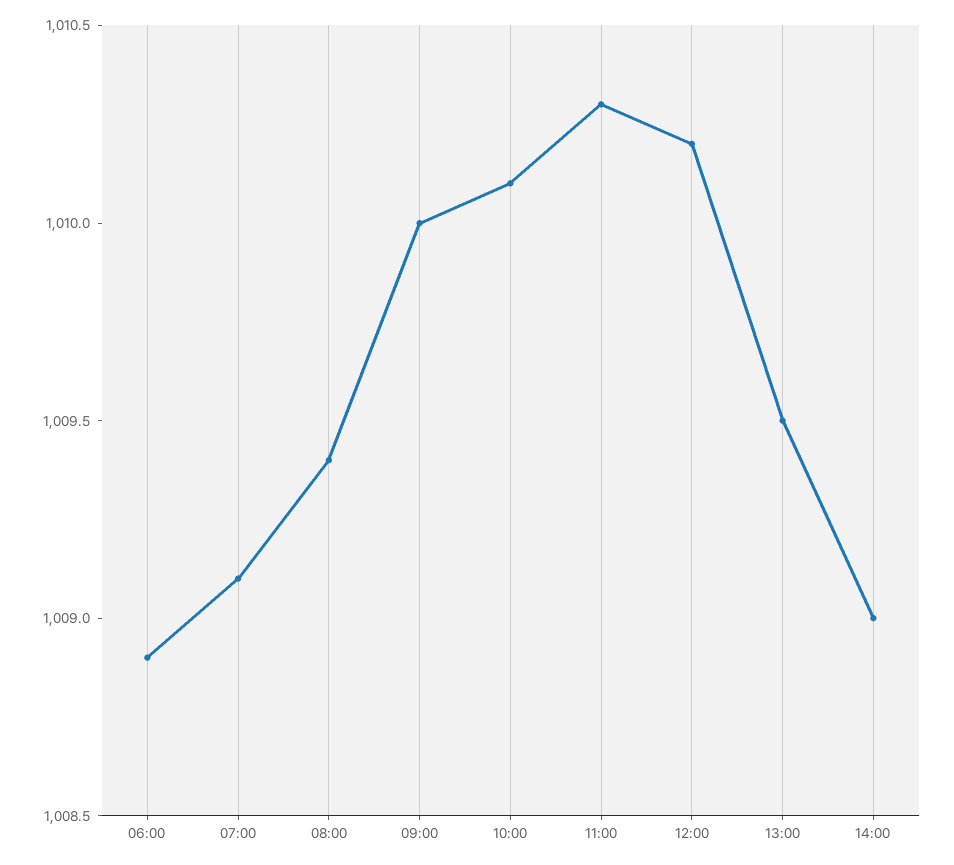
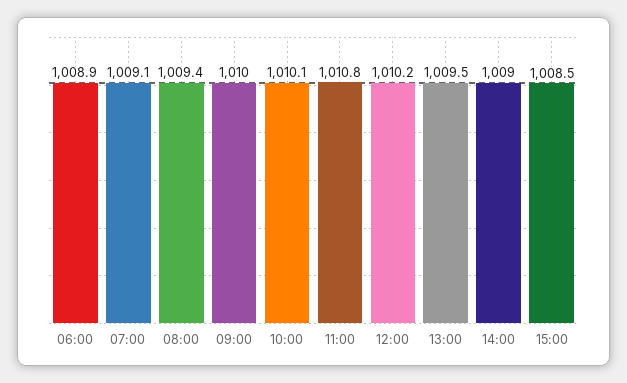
11:00: 1010.3 -> 1010.8
15:00: none -> 1008.5

